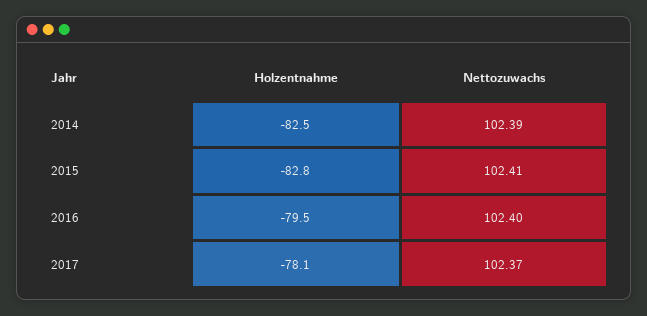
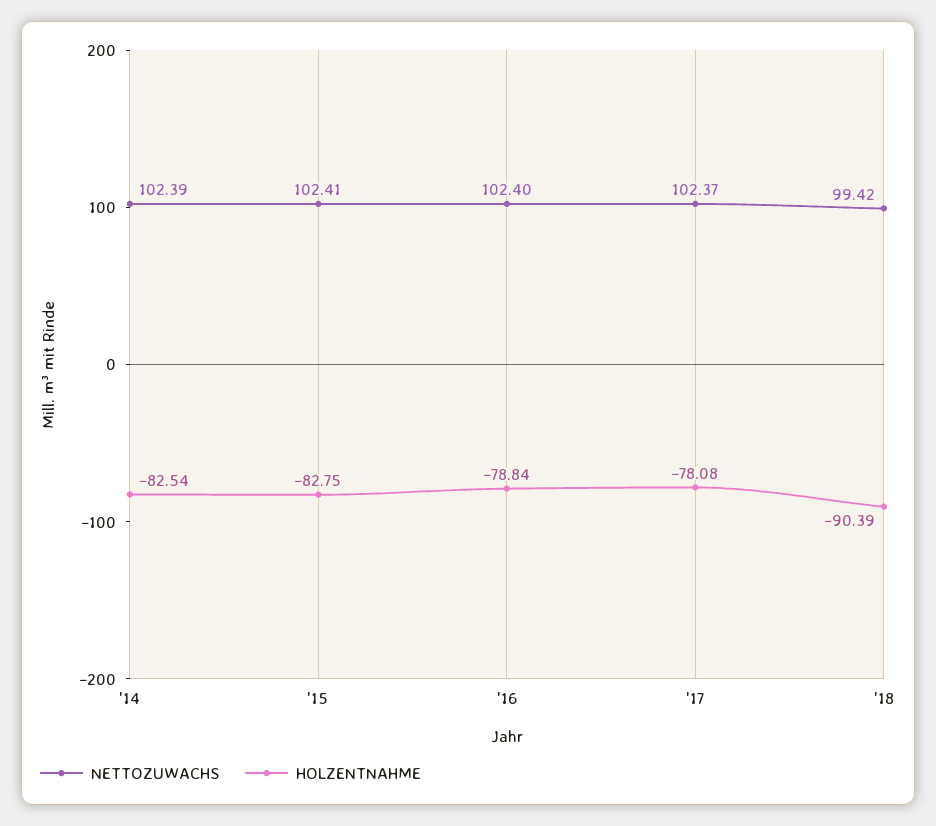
Holzentnahme, 2016: -79.5 -> -78.84
Nettozuwachs, '18: none -> 99.42
Holzentnahme, '18: none -> -90.39

